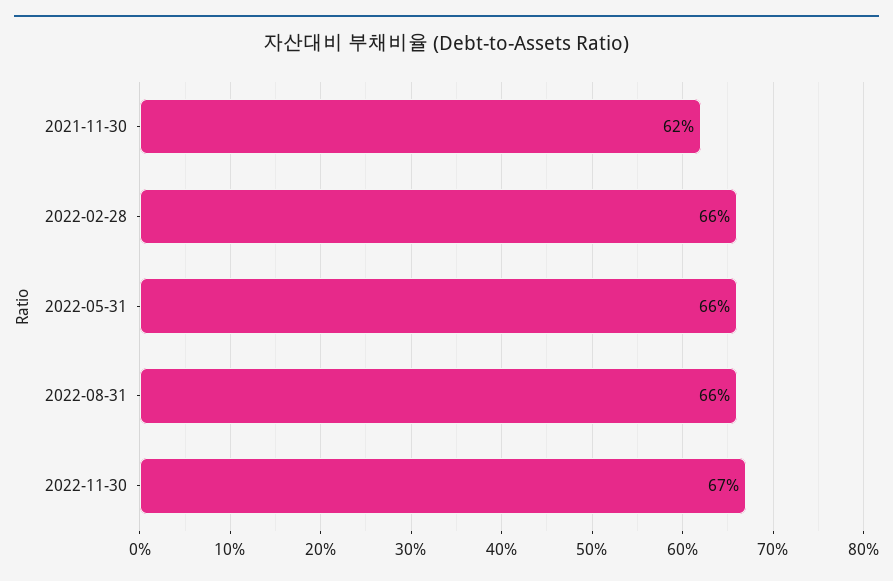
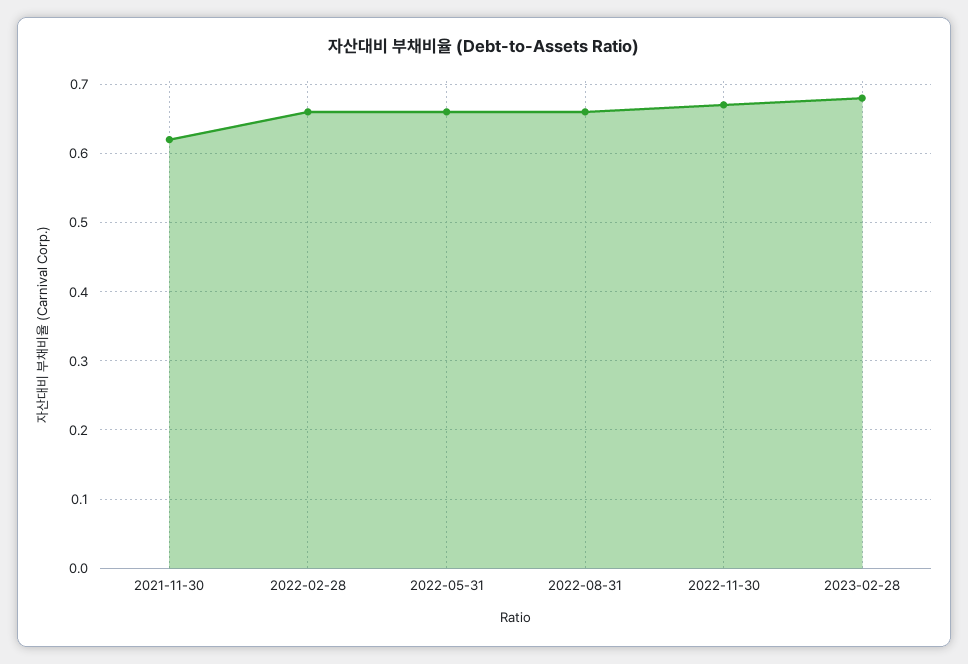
2023-02-28: none -> 0.68

